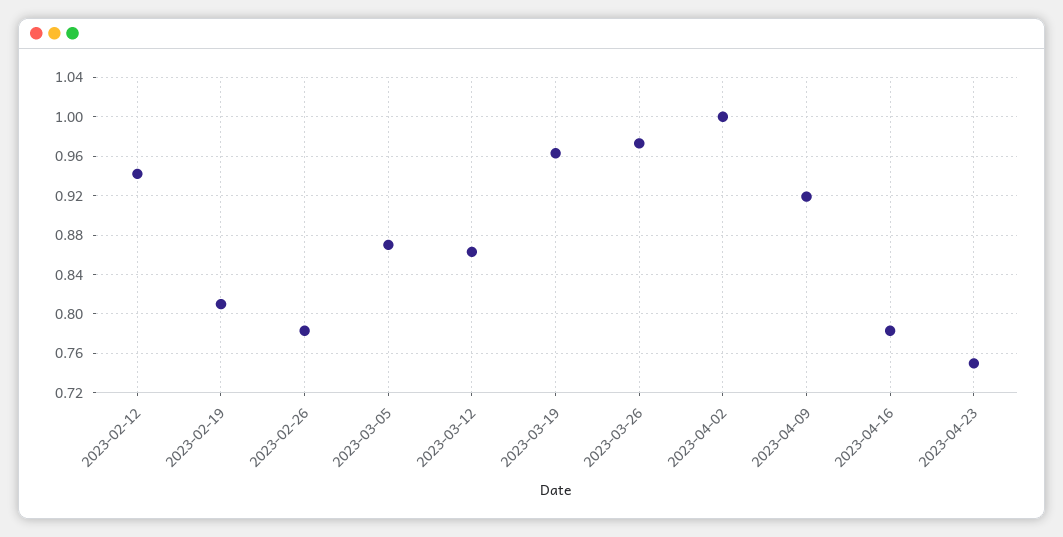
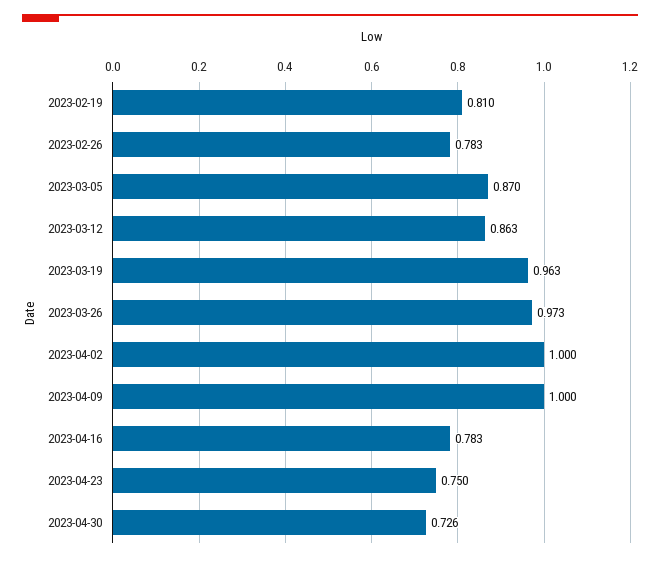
2023-02-12: 0.94 -> none
2023-04-09: 0.92 -> 1
2023-04-30: none -> 0.726

